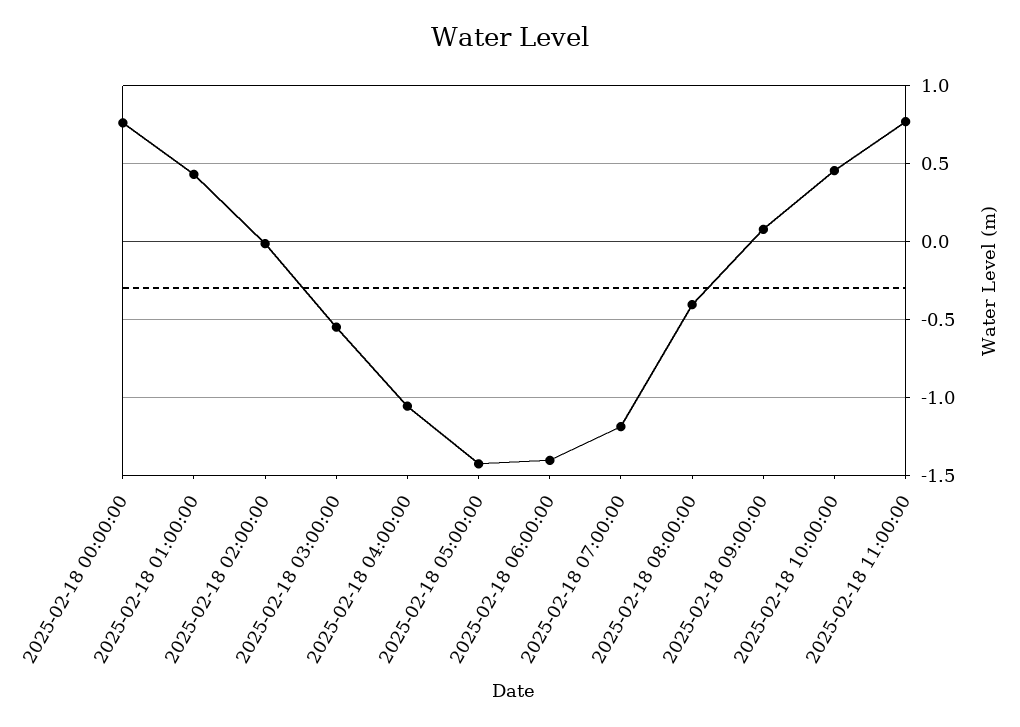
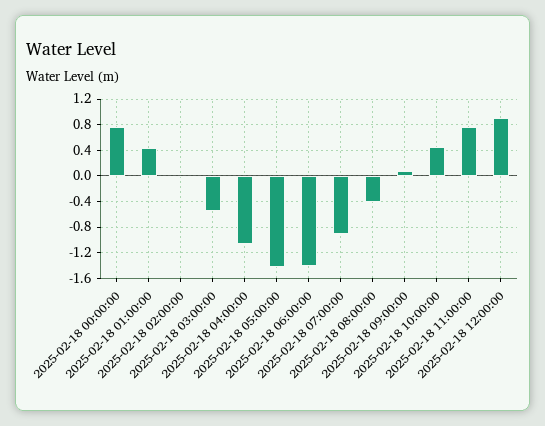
2025-02-18 07:00:00: -1.2 -> -0.9
2025-02-18 12:00:00: none -> 0.9

